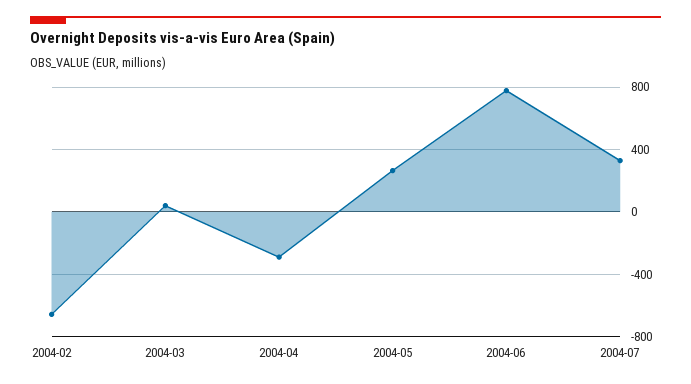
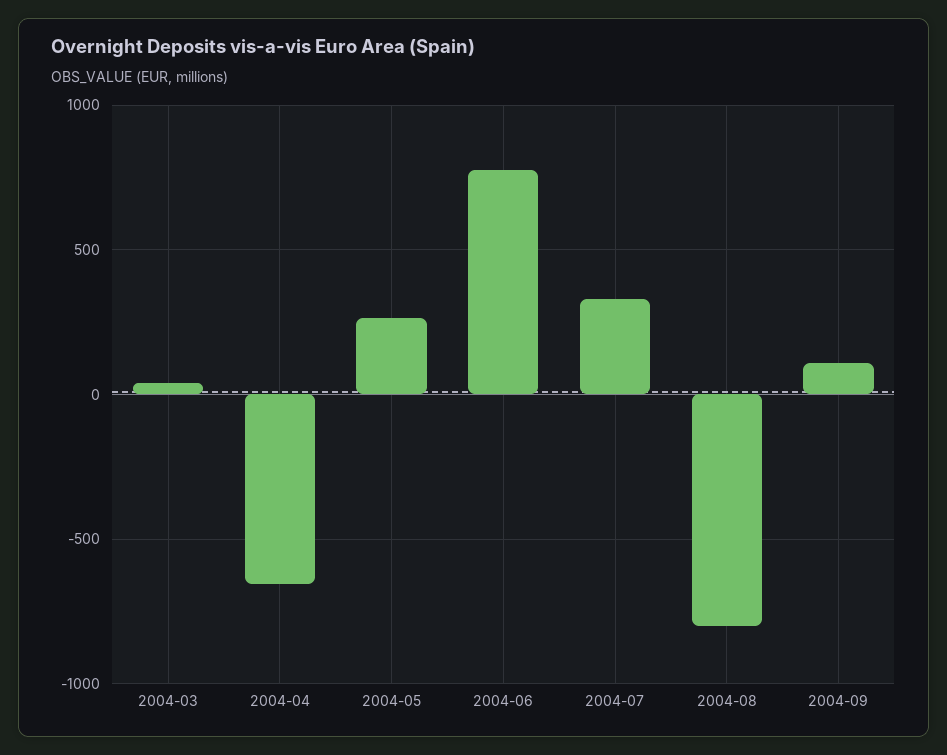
2004-02: -650 -> none
2004-04: -300 -> -650
2004-08: none -> -800
2004-09: none -> 100

